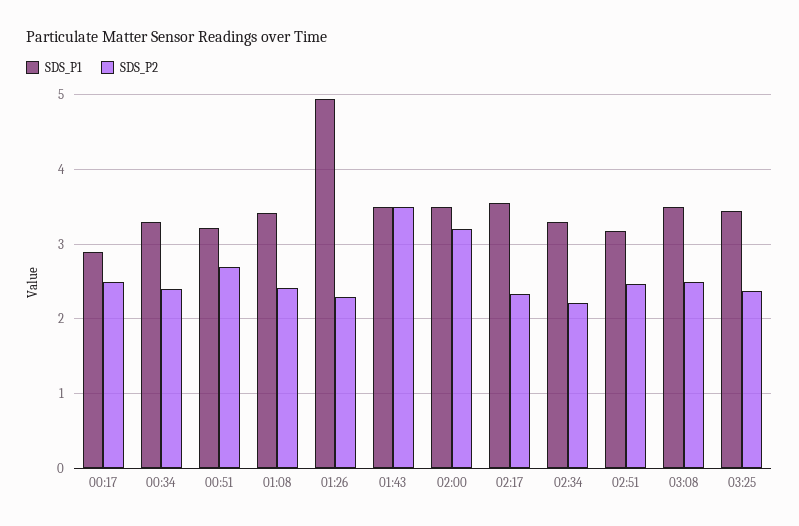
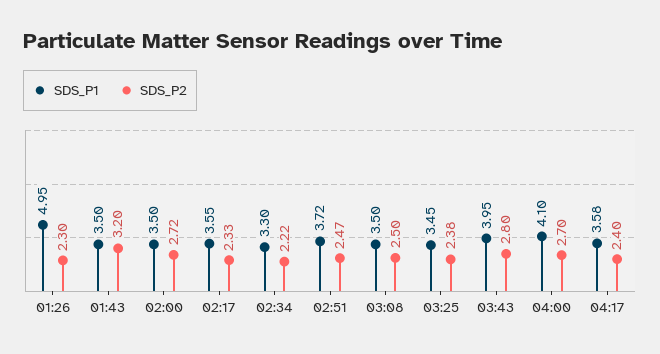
SDS_P1, 00:17: 2.9 -> none
SDS_P2, 00:17: 2.5 -> none
SDS_P1, 00:34: 3.3 -> none
SDS_P2, 00:34: 2.4 -> none
SDS_P1, 00:51: 3.2 -> none
SDS_P2, 00:51: 2.7 -> none
SDS_P1, 01:08: 3.4 -> none
SDS_P2, 01:08: 2.4 -> none
SDS_P2, 01:43: 3.5 -> 3.2
SDS_P2, 02:00: 3.2 -> 2.72
SDS_P1, 02:51: 3.2 -> 3.72
SDS_P1, 03:43: none -> 3.95
SDS_P2, 03:43: none -> 2.8
SDS_P1, 04:00: none -> 4.1
SDS_P2, 04:00: none -> 2.7
SDS_P1, 04:17: none -> 3.58
SDS_P2, 04:17: none -> 2.4

